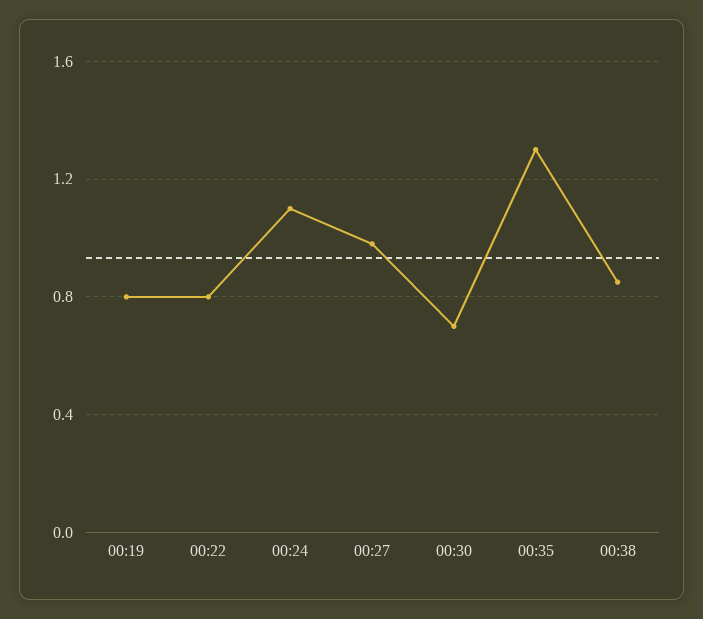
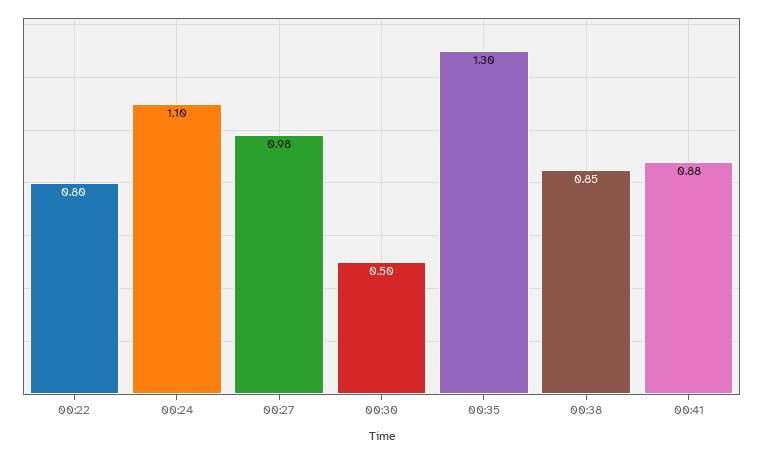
00:19: 0.8 -> none
00:30: 0.7 -> 0.5
00:41: none -> 0.88

